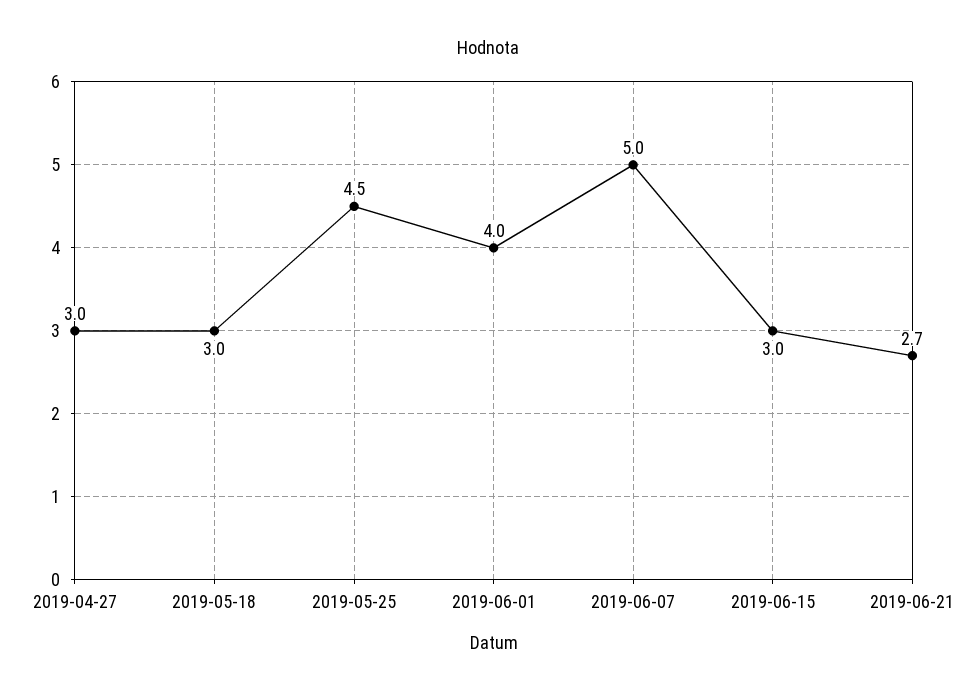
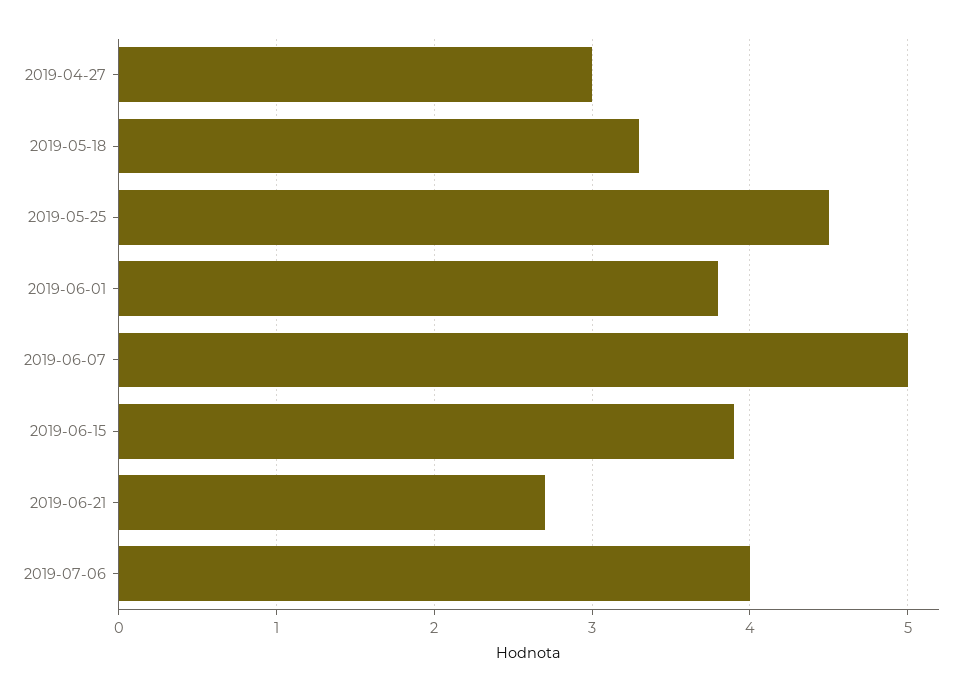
2019-05-18: 3 -> 3.3
2019-06-01: 4 -> 3.8
2019-06-15: 3 -> 3.9
2019-07-06: none -> 4

